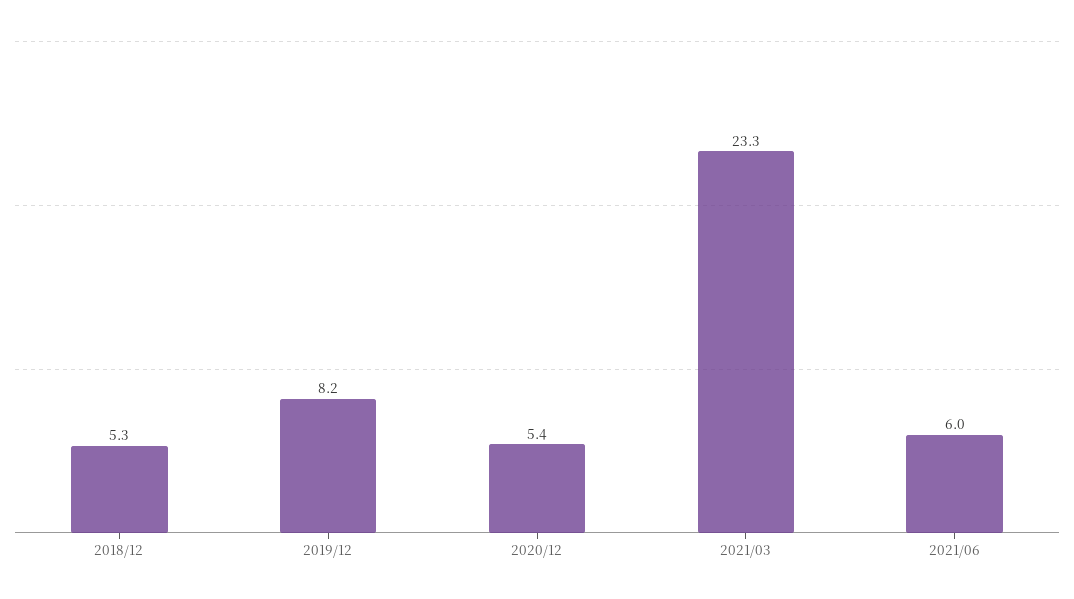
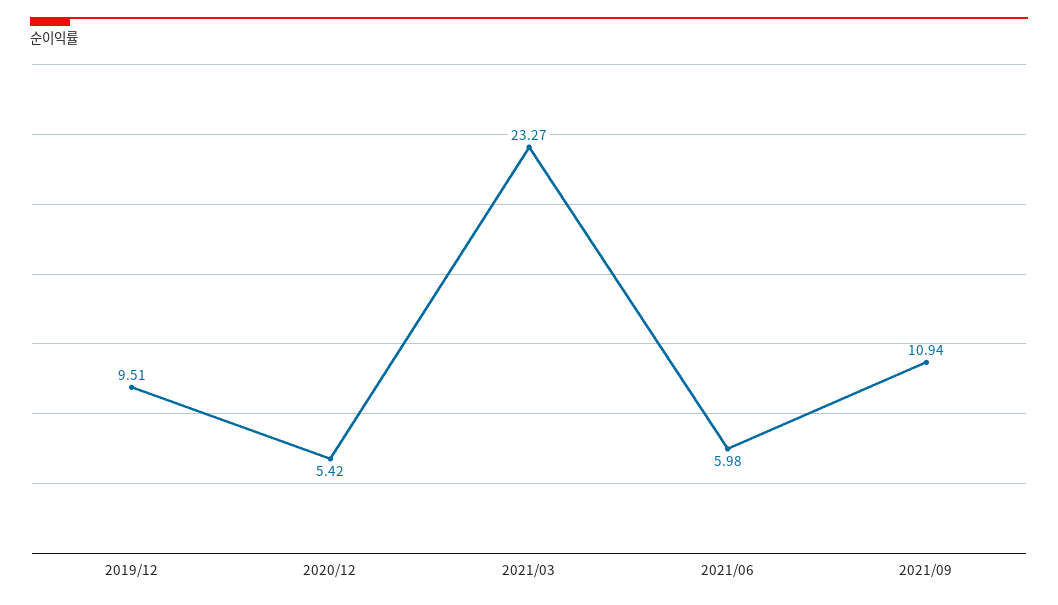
2018/12: 5.3 -> none
2019/12: 8.2 -> 9.51
2021/09: none -> 10.94

